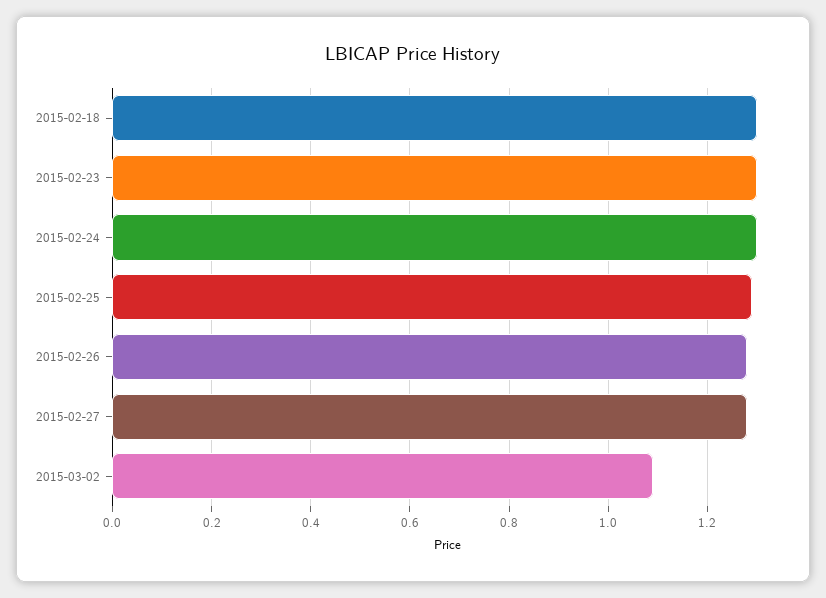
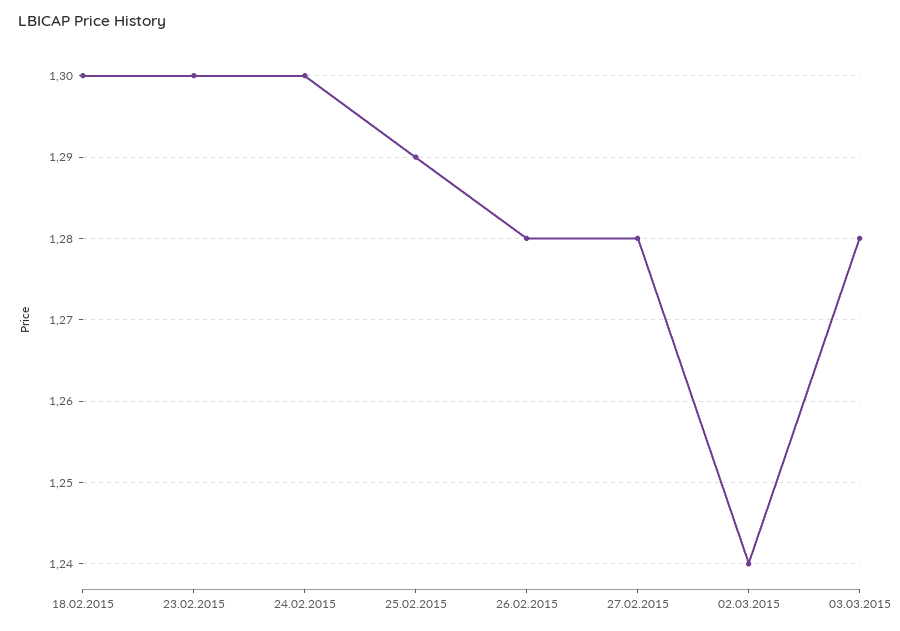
2015-03-02: 1.1 -> 1.24
03.03.2015: none -> 1.28

